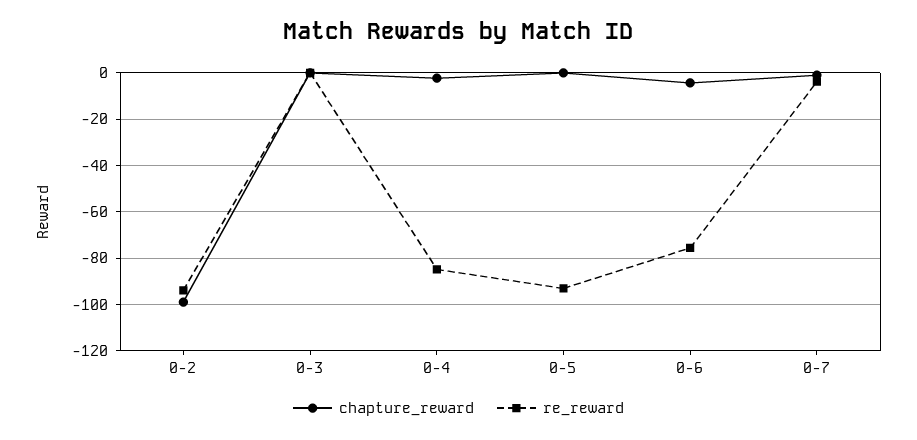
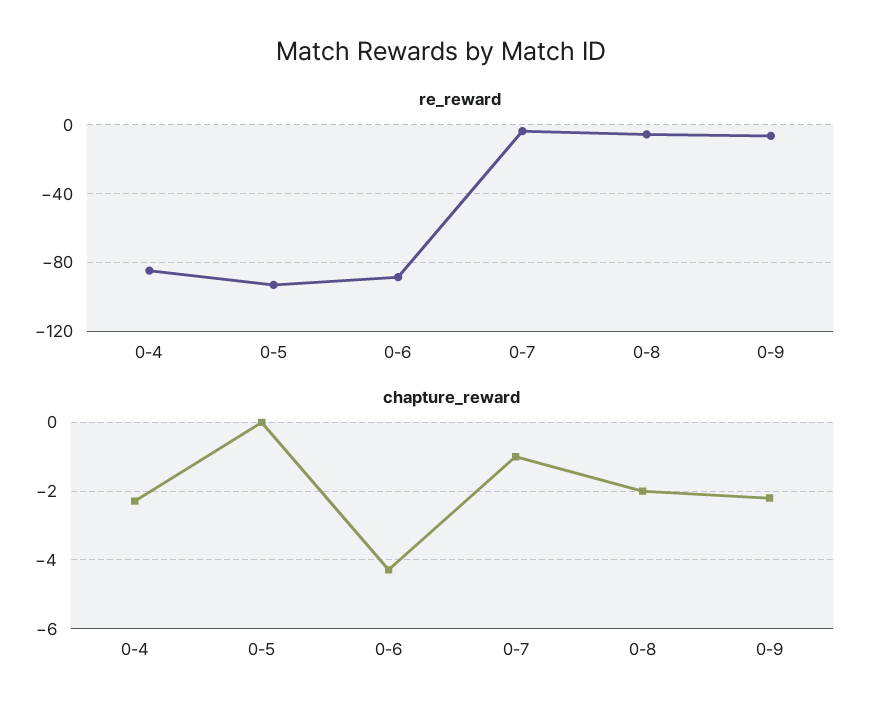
chapture_reward, 0-2: -100 -> none
re_reward, 0-2: -95 -> none
chapture_reward, 0-3: 0 -> none
re_reward, 0-3: 0 -> none
re_reward, 0-6: -75 -> -90
re_reward, 0-8: none -> -5
re_reward, 0-9: none -> -5
chapture_reward, 0-8: none -> -2
chapture_reward, 0-9: none -> -2.2

